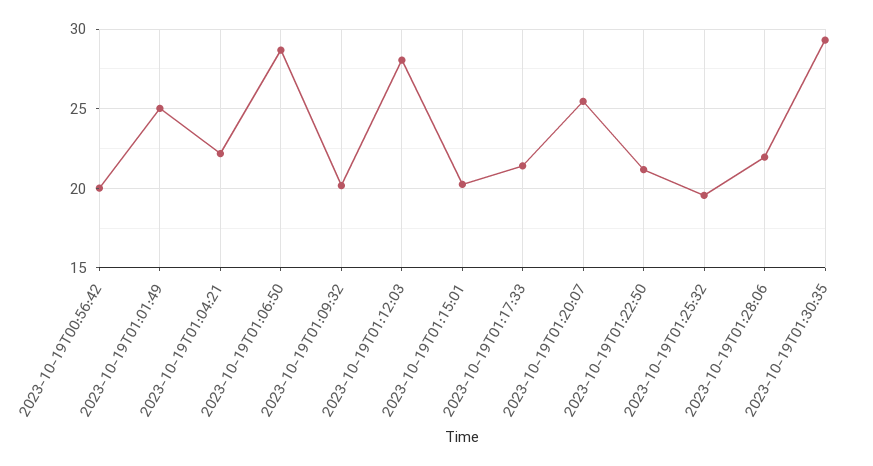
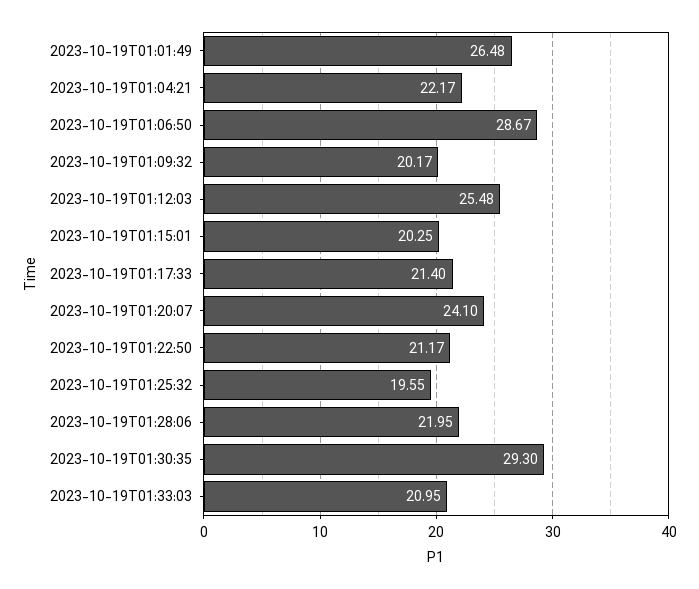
2023-10-19T00:56:42: 20 -> none
2023-10-19T01:01:49: 25 -> 26.48
2023-10-19T01:12:03: 28 -> 25.48
2023-10-19T01:20:07: 25.5 -> 24.1
2023-10-19T01:33:03: none -> 20.95

